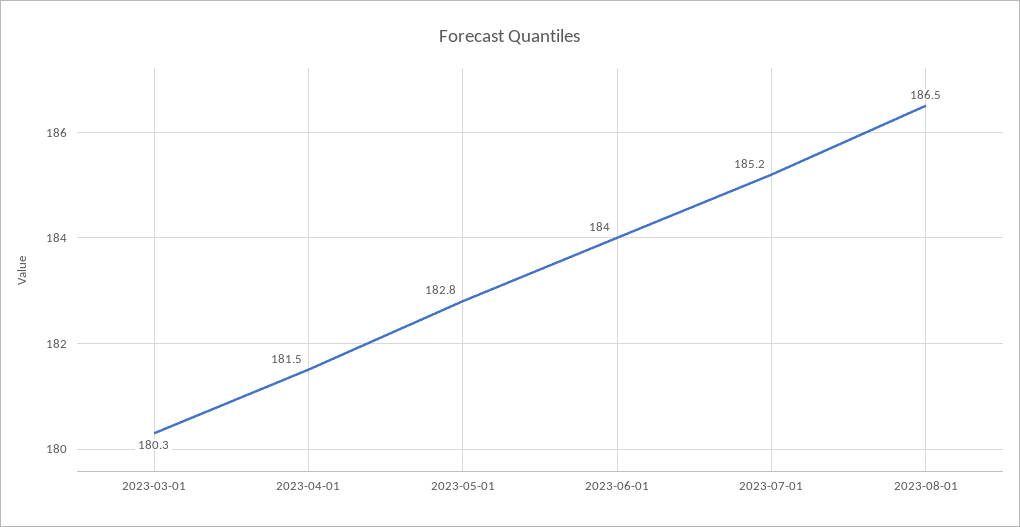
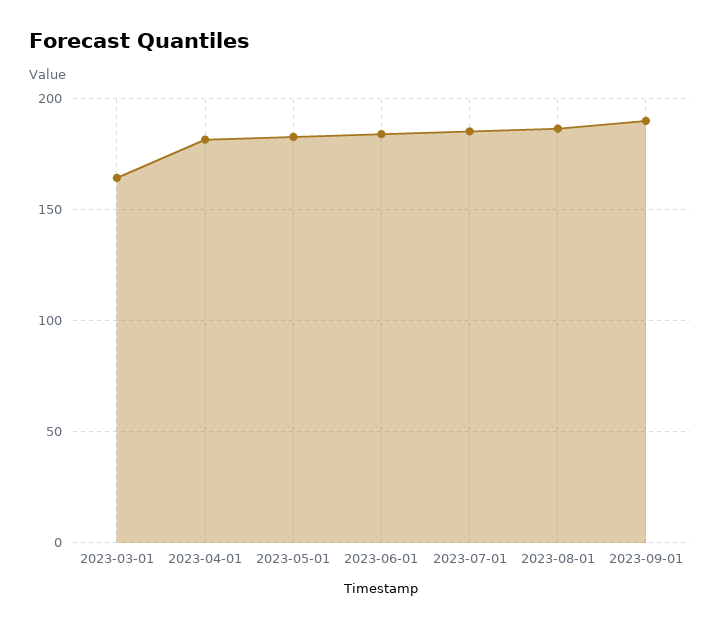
2023-03-01: 180.3 -> 165
2023-09-01: none -> 190

